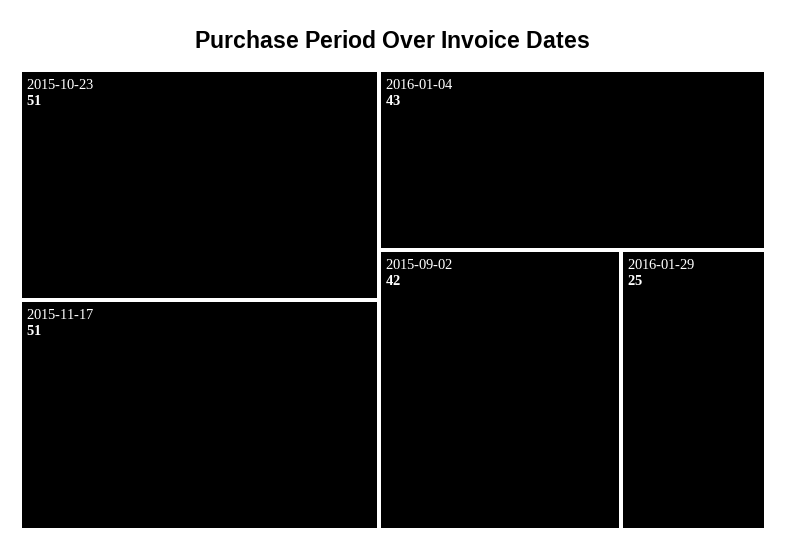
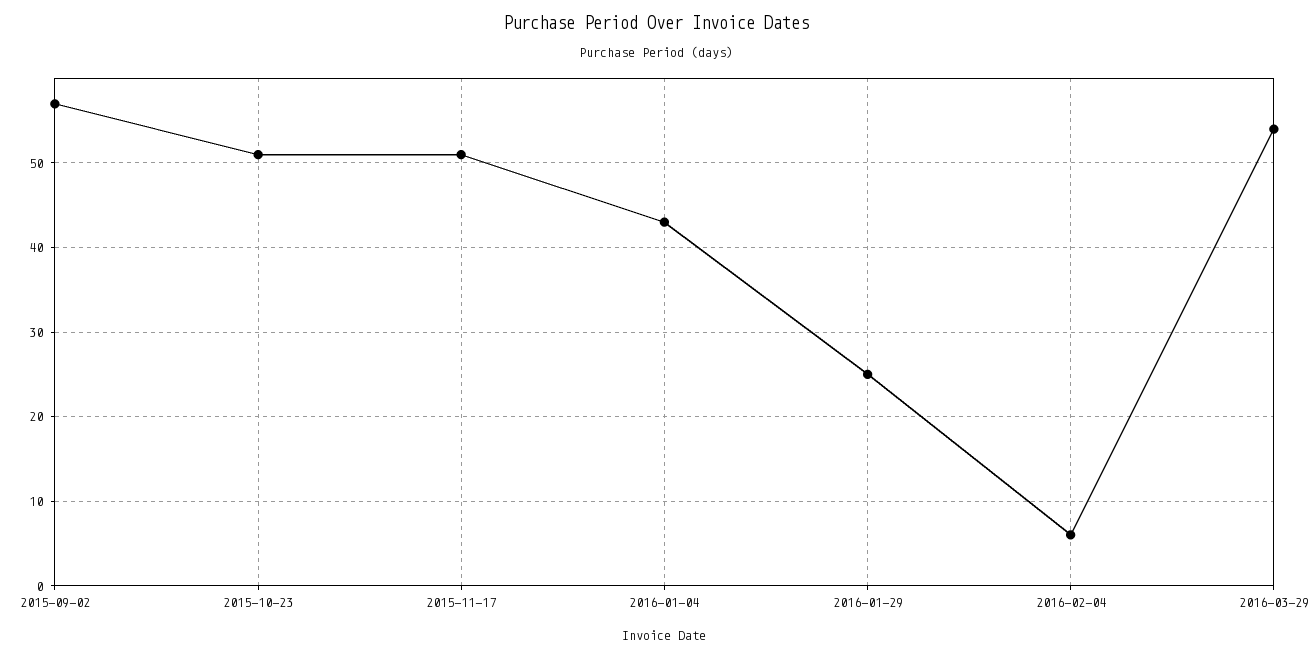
2015-09-02: 42 -> 57
2016-02-04: none -> 6
2016-03-29: none -> 54

